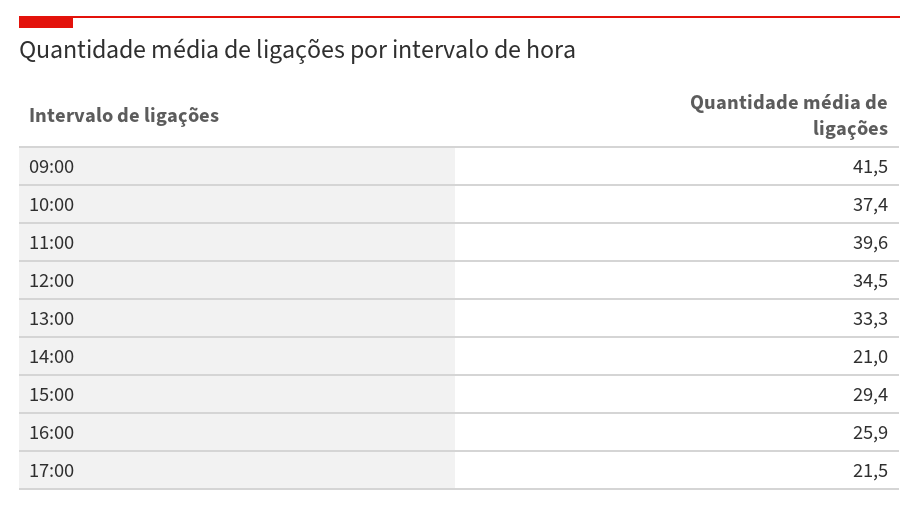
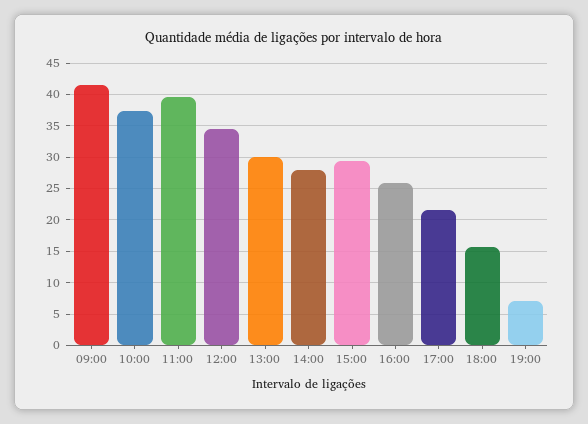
13:00: 33.3 -> 30
14:00: 21 -> 28
18:00: none -> 16
19:00: none -> 7

